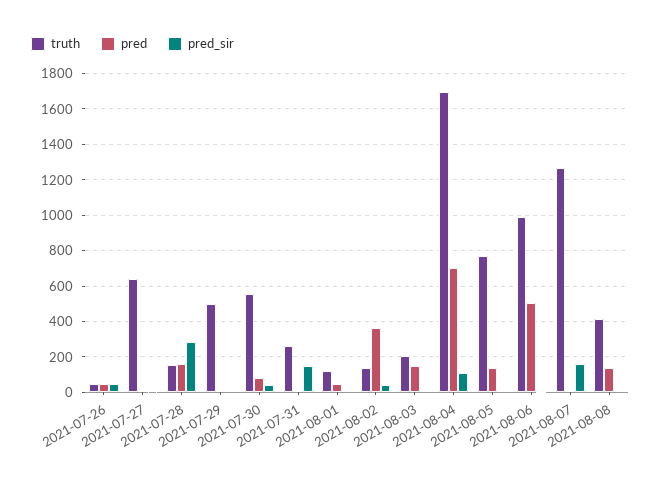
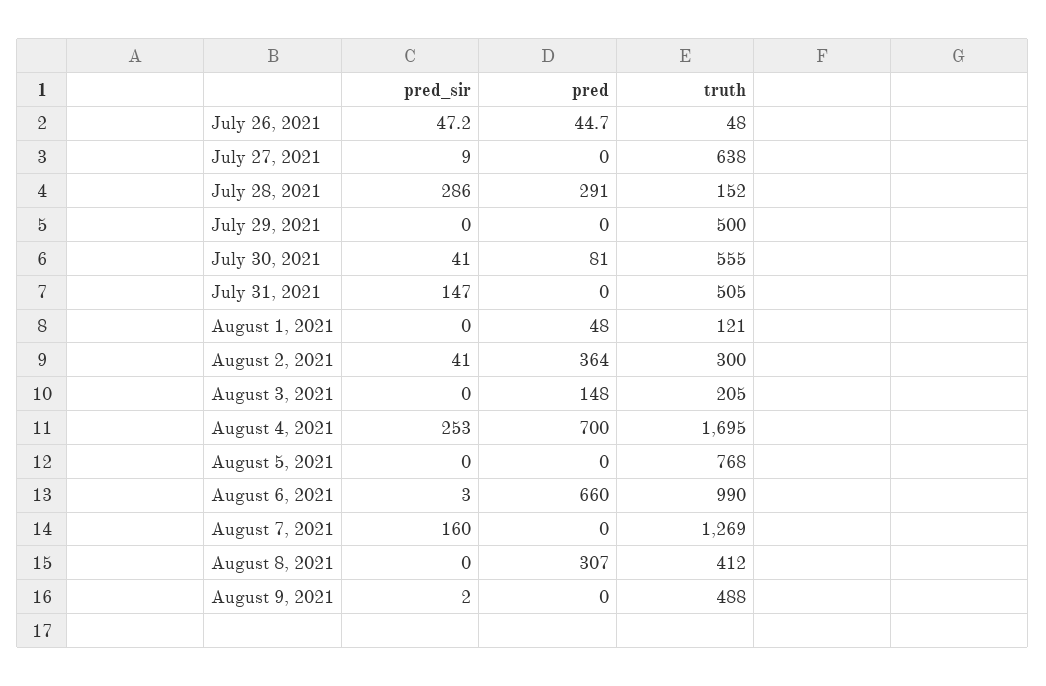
pred, 2021-07-28: 150 -> 291
truth, 2021-07-31: 250 -> 505
truth, 2021-08-02: 150 -> 300
pred_sir, 2021-08-04: 100 -> 253
pred, 2021-08-05: 150 -> 0
pred, 2021-08-06: 500 -> 660
pred, 2021-08-08: 150 -> 307
pred_sir, August 9, 2021: none -> 2
pred, August 9, 2021: none -> 0
truth, August 9, 2021: none -> 488

